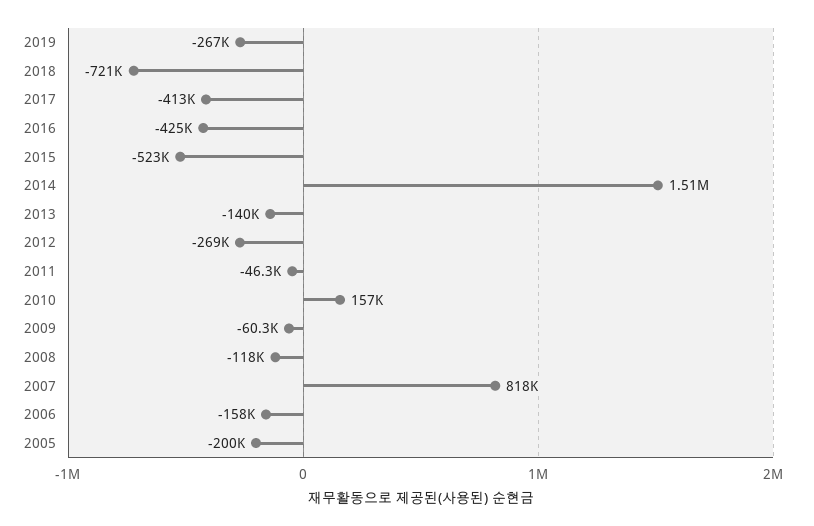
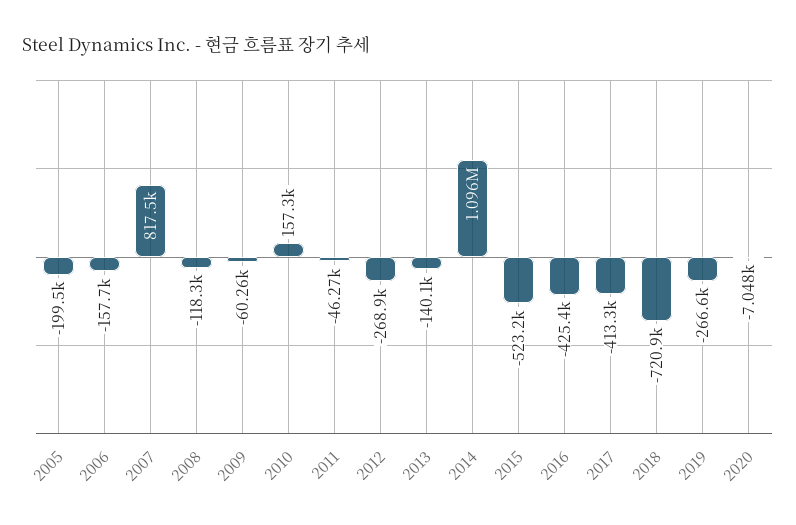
2014: 1510000 -> 1096000
2020: none -> -7048

